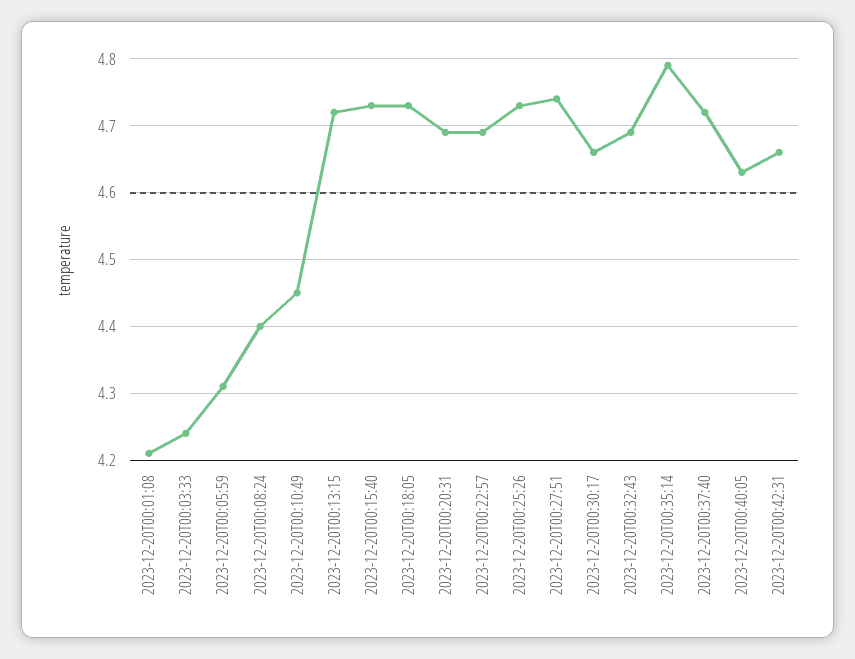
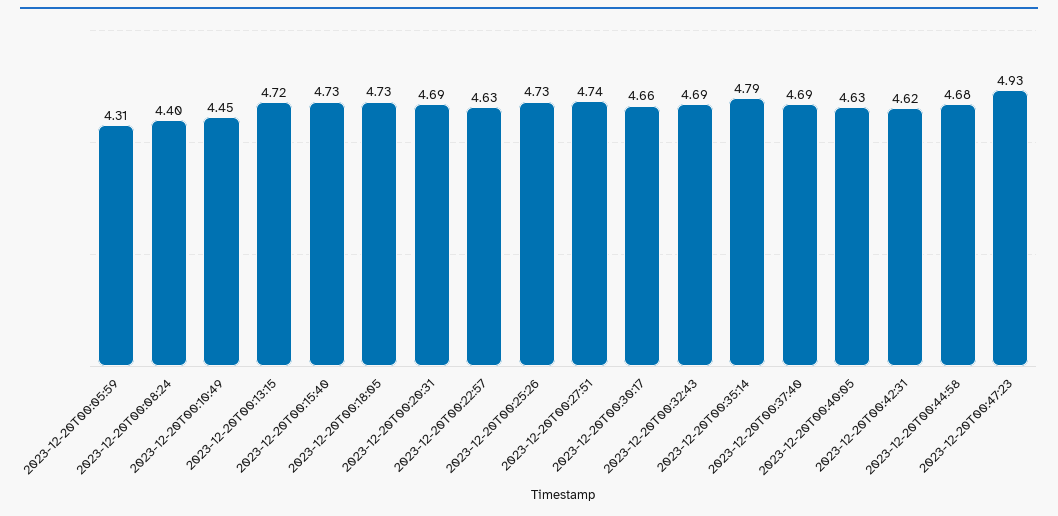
2023-12-20T00:01:08: 4.21 -> none
2023-12-20T00:03:33: 4.24 -> none
2023-12-20T00:22:57: 4.69 -> 4.63
2023-12-20T00:37:40: 4.72 -> 4.69
2023-12-20T00:42:31: 4.66 -> 4.62
2023-12-20T00:44:58: none -> 4.68
2023-12-20T00:47:23: none -> 4.93

